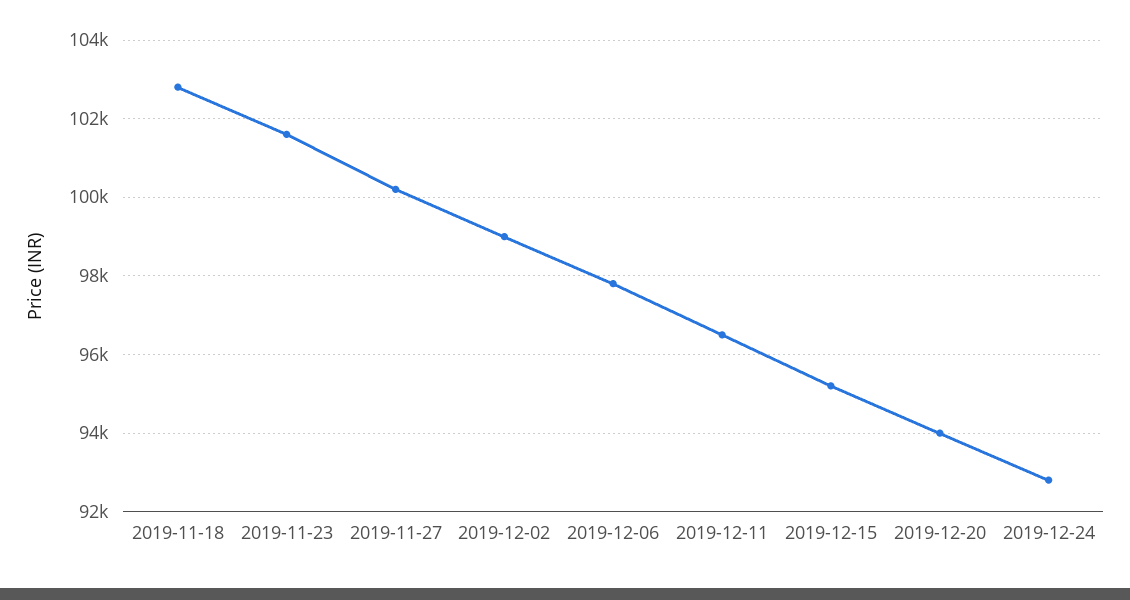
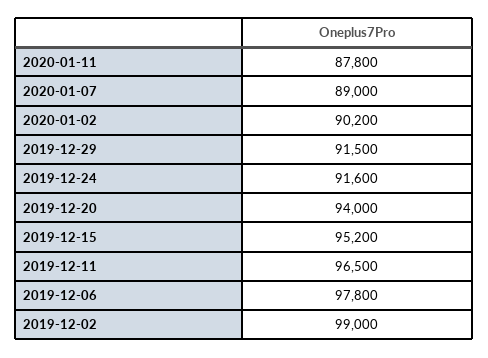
2019-11-18: 102800 -> none
2019-11-23: 101600 -> none
2019-11-27: 100200 -> none
2019-12-24: 92800 -> 91600
2020-01-11: none -> 87800
2020-01-07: none -> 89000
2020-01-02: none -> 90200
2019-12-29: none -> 91500

